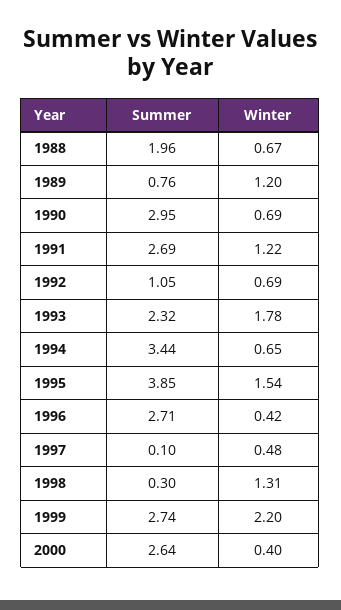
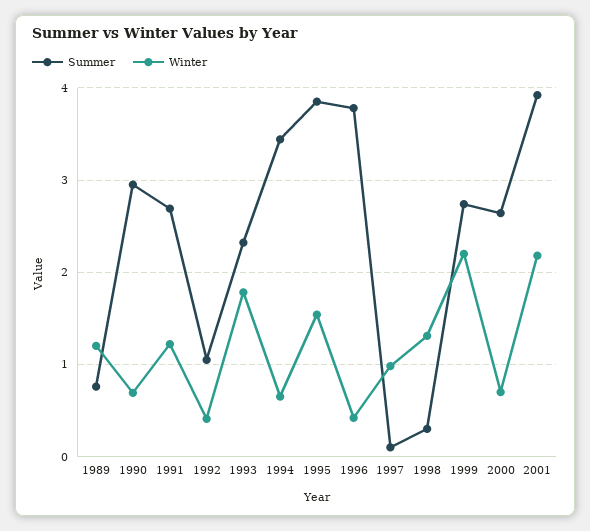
Summer, 1988: 1.96 -> none
Winter, 1988: 0.67 -> none
Winter, 1992: 0.69 -> 0.4
Summer, 1996: 2.71 -> 3.8
Winter, 1997: 0.48 -> 1
Winter, 2000: 0.4 -> 0.7
Summer, 2001: none -> 3.9
Winter, 2001: none -> 2.2

